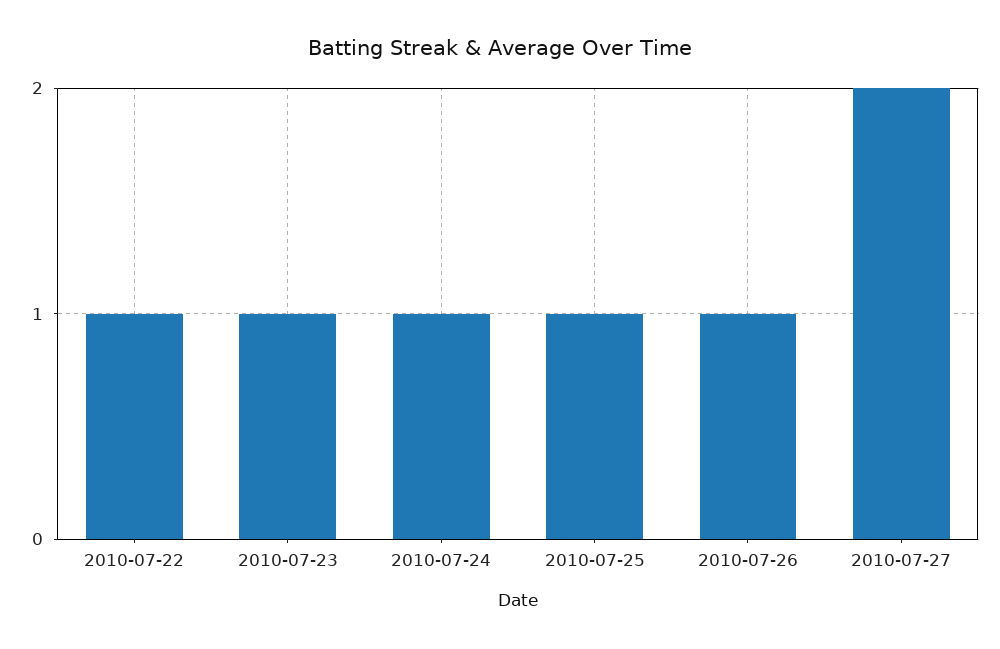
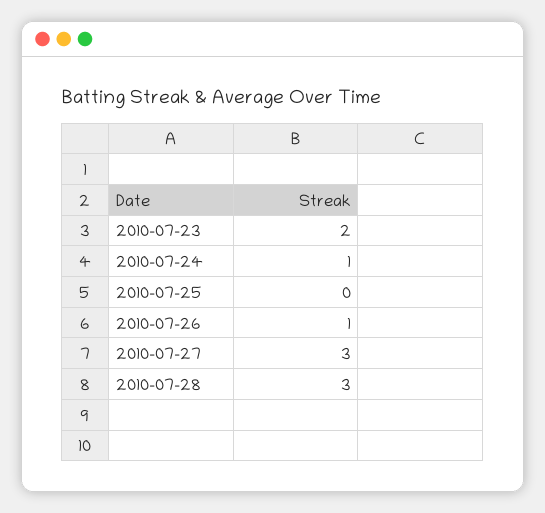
2010-07-22: 1 -> none
2010-07-23: 1 -> 2
2010-07-25: 1 -> 0
2010-07-27: 2 -> 3
2010-07-28: none -> 3

